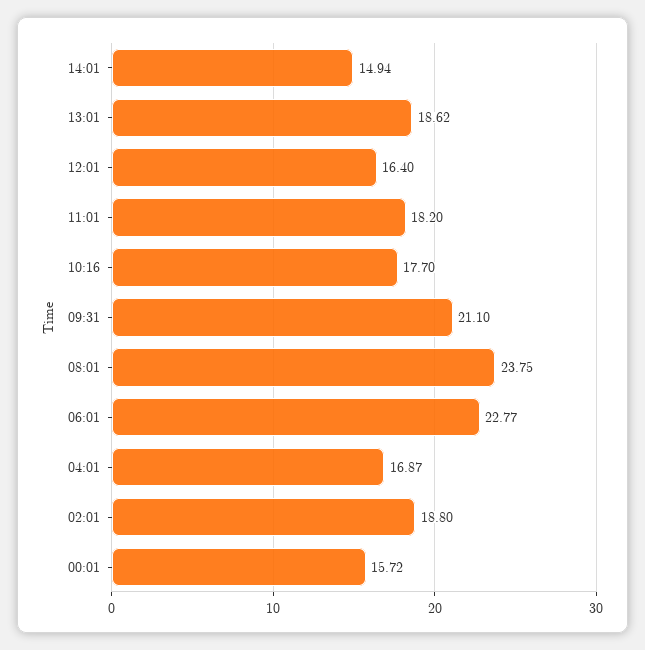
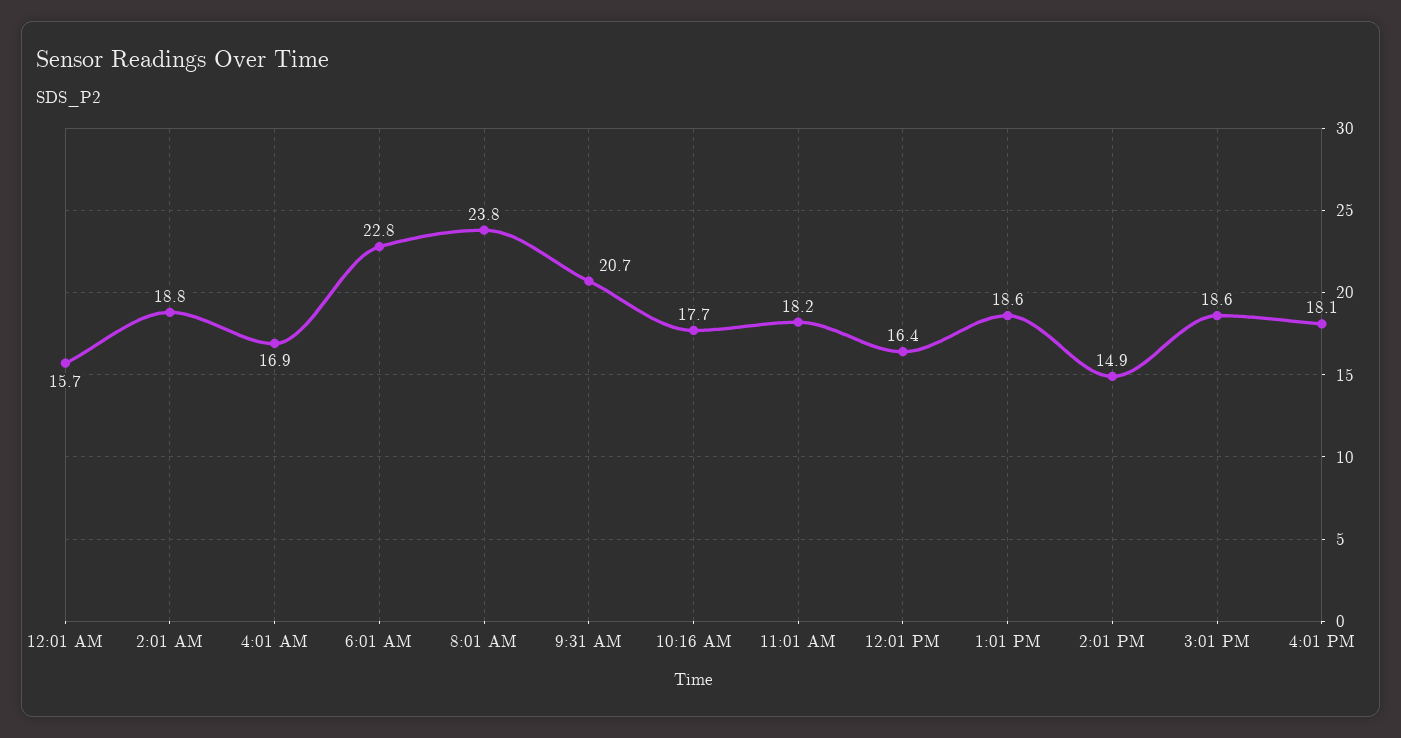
09:31: 21.1 -> 20.7
3:01 PM: none -> 18.6
4:01 PM: none -> 18.1

